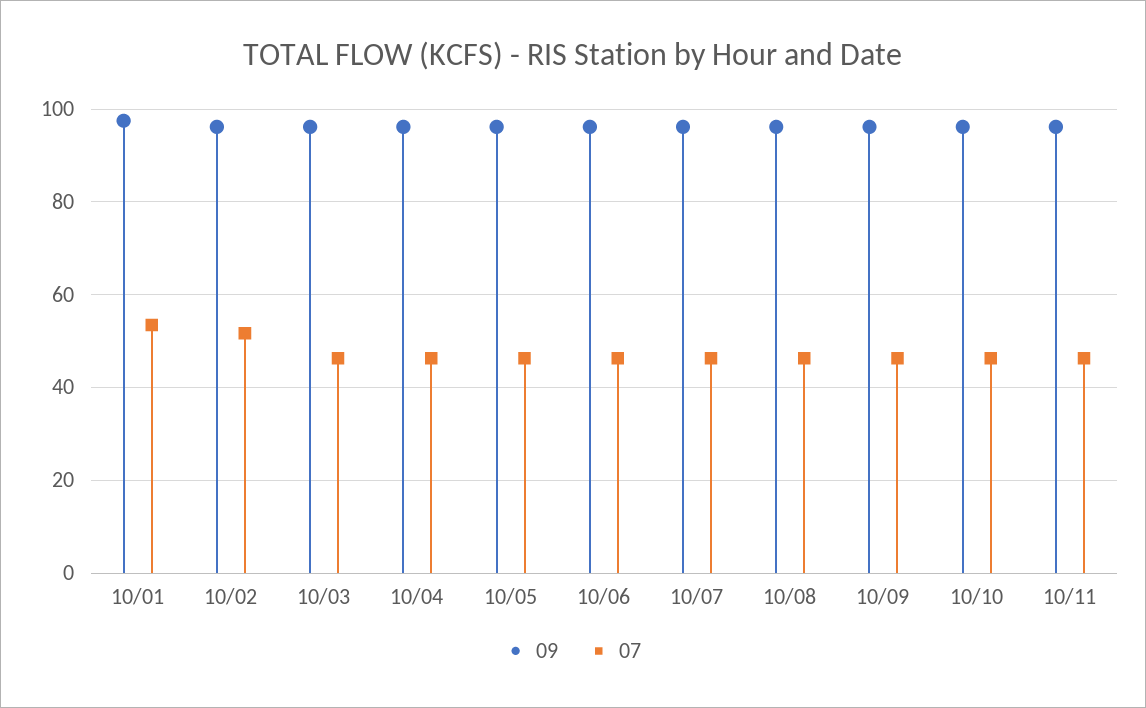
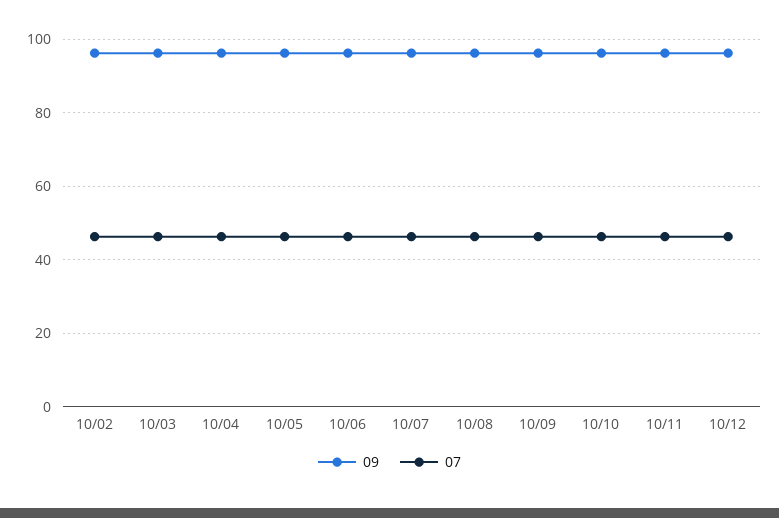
09, 10/01: 98 -> none
07, 10/01: 54 -> none
07, 10/02: 52 -> 46
09, 10/12: none -> 96
07, 10/12: none -> 46

